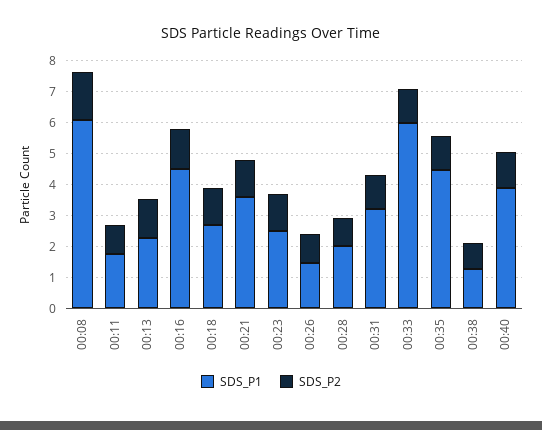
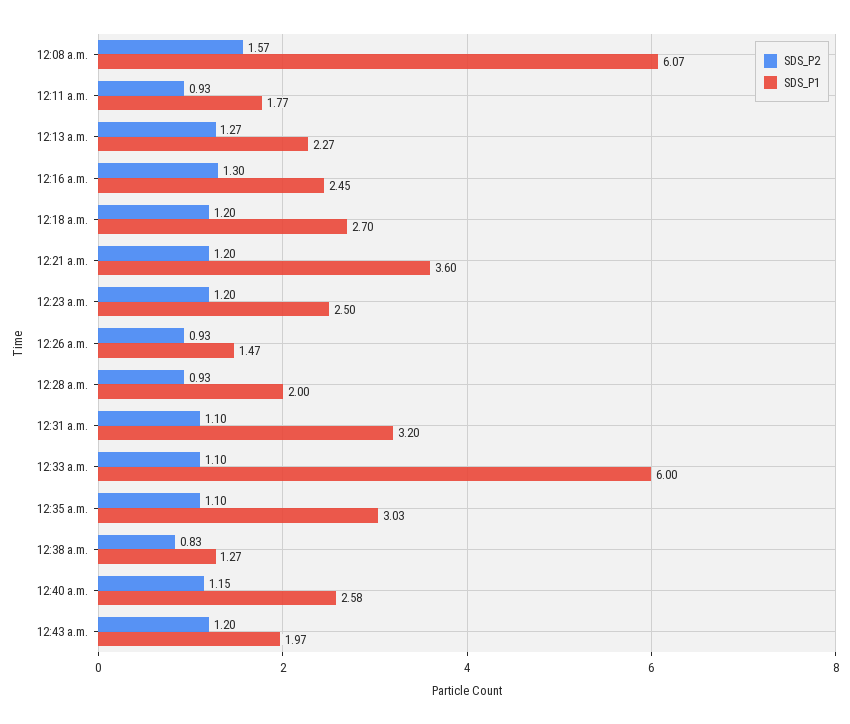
SDS_P1, 00:16: 4.5 -> 2.45
SDS_P1, 00:35: 4.5 -> 3.03
SDS_P1, 00:40: 4 -> 2.58
SDS_P2, 12:43 a.m.: none -> 1.2
SDS_P1, 12:43 a.m.: none -> 1.97

